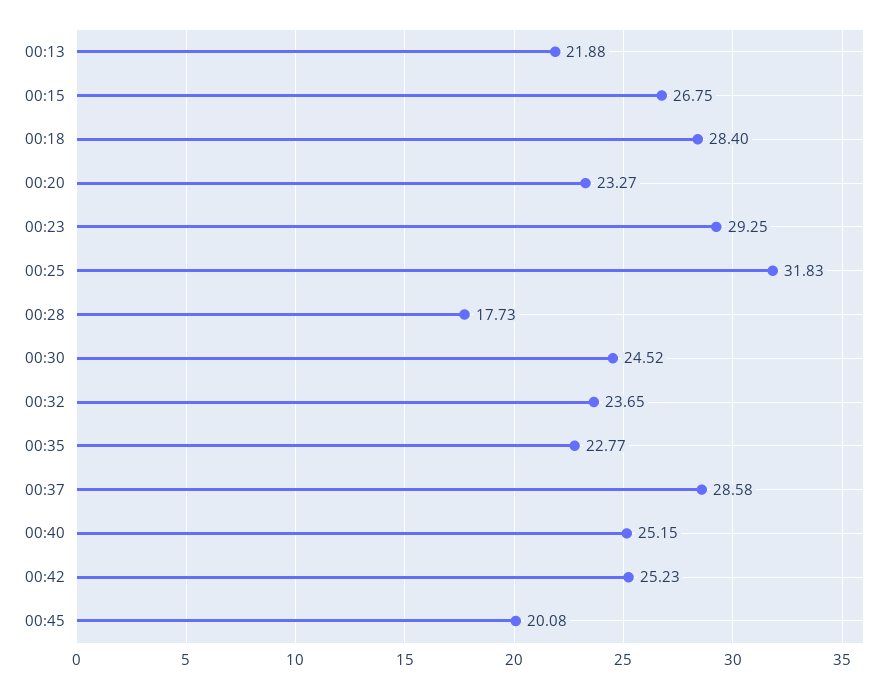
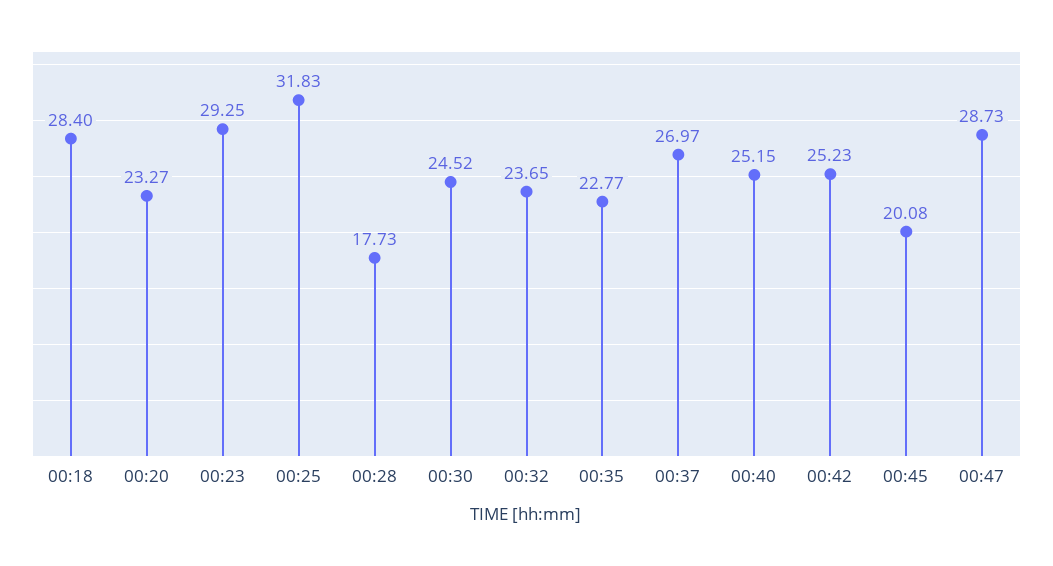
00:13: 21.88 -> none
00:15: 26.75 -> none
00:37: 28.58 -> 26.97
00:47: none -> 28.73

